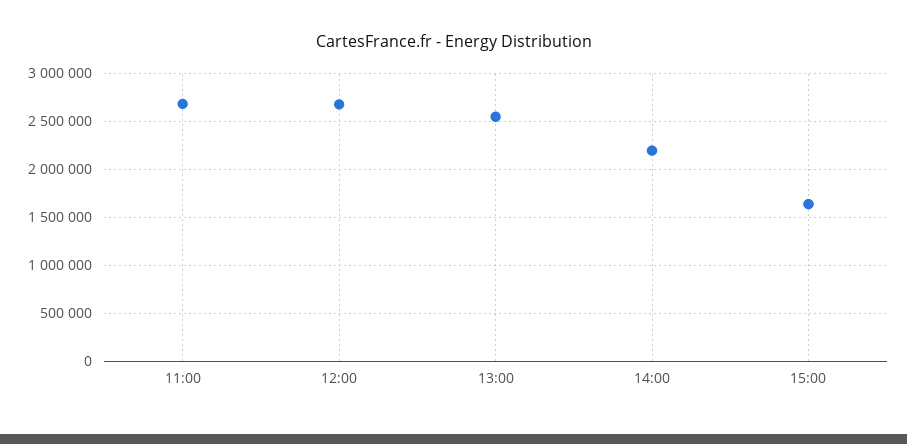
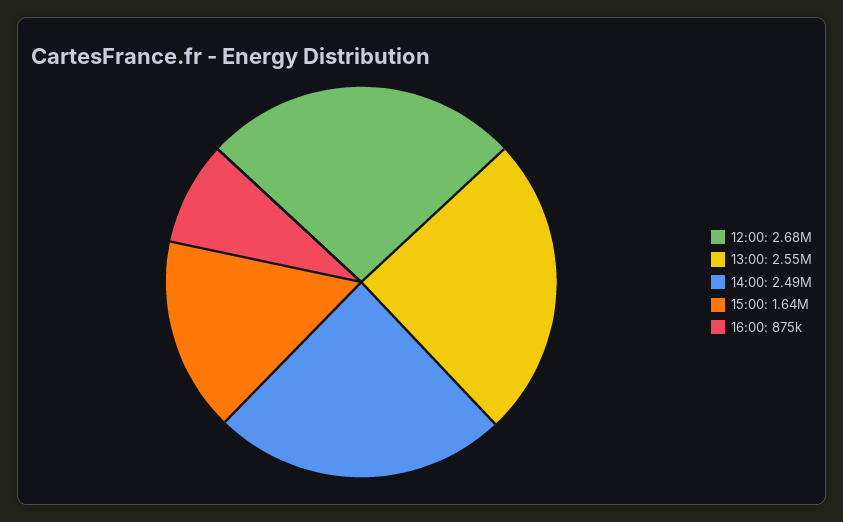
11:00: 2700000 -> none
14:00: 2200000 -> 2490000
16:00: none -> 875000

